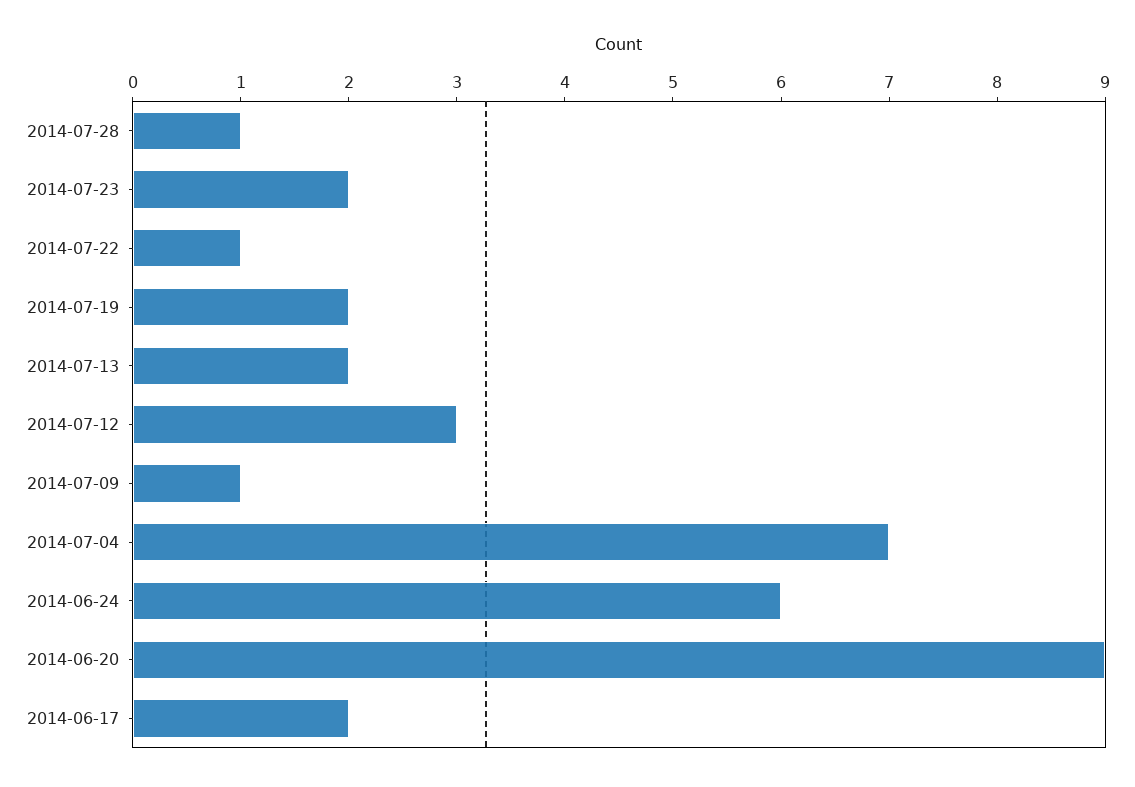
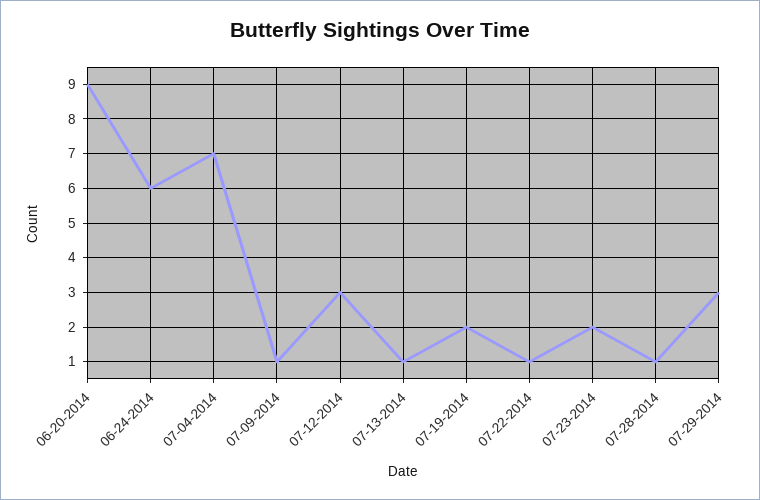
2014-07-13: 2 -> 1
2014-06-17: 2 -> none
07-29-2014: none -> 3

